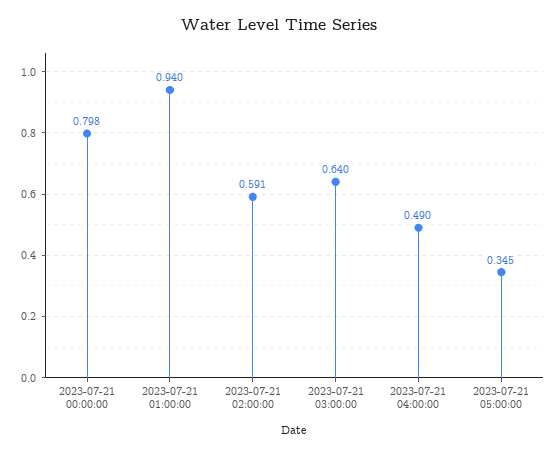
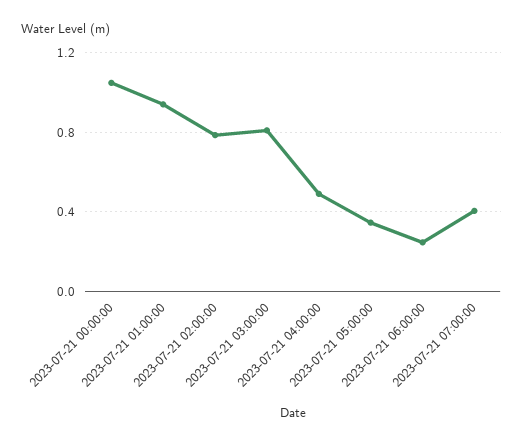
2023-07-21 00:00:00: 0.798 -> 1.05
2023-07-21 02:00:00: 0.591 -> 0.8
2023-07-21 03:00:00: 0.64 -> 0.8
2023-07-21 06:00:00: none -> 0.25
2023-07-21 07:00:00: none -> 0.4

